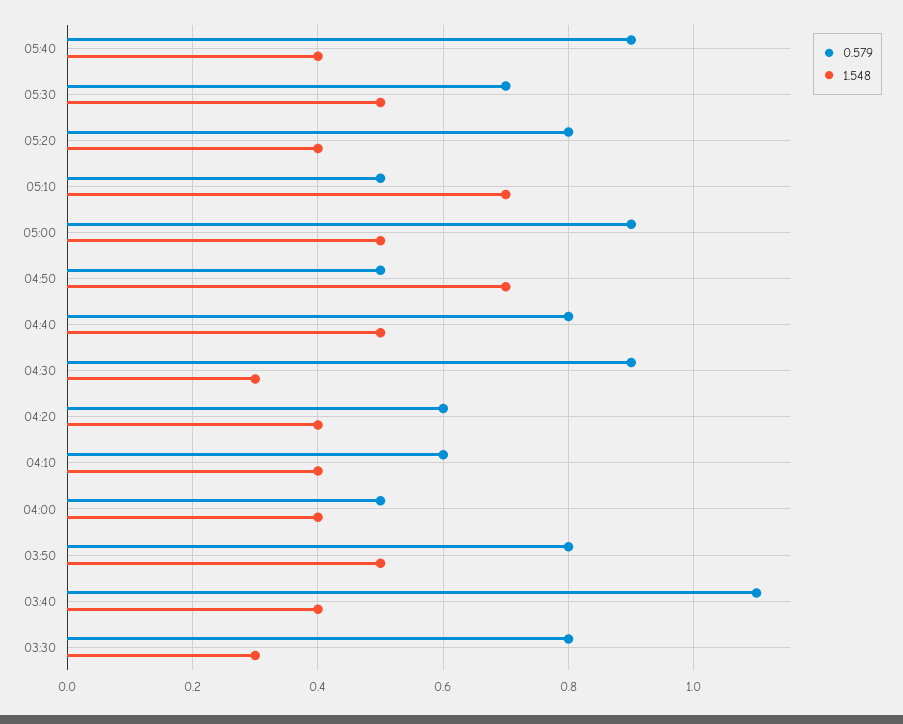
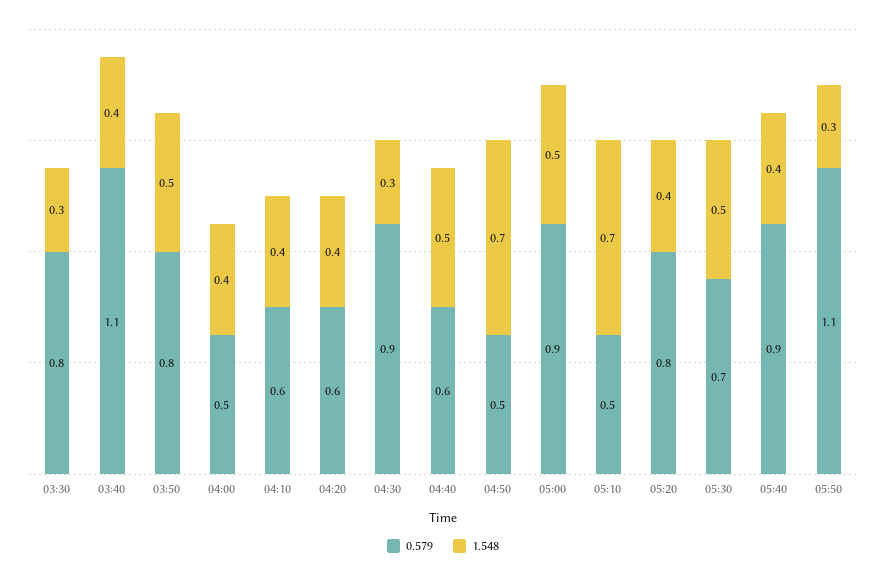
0.579, 04:40: 0.8 -> 0.6
0.579, 05:50: none -> 1.1
1.548, 05:50: none -> 0.3

